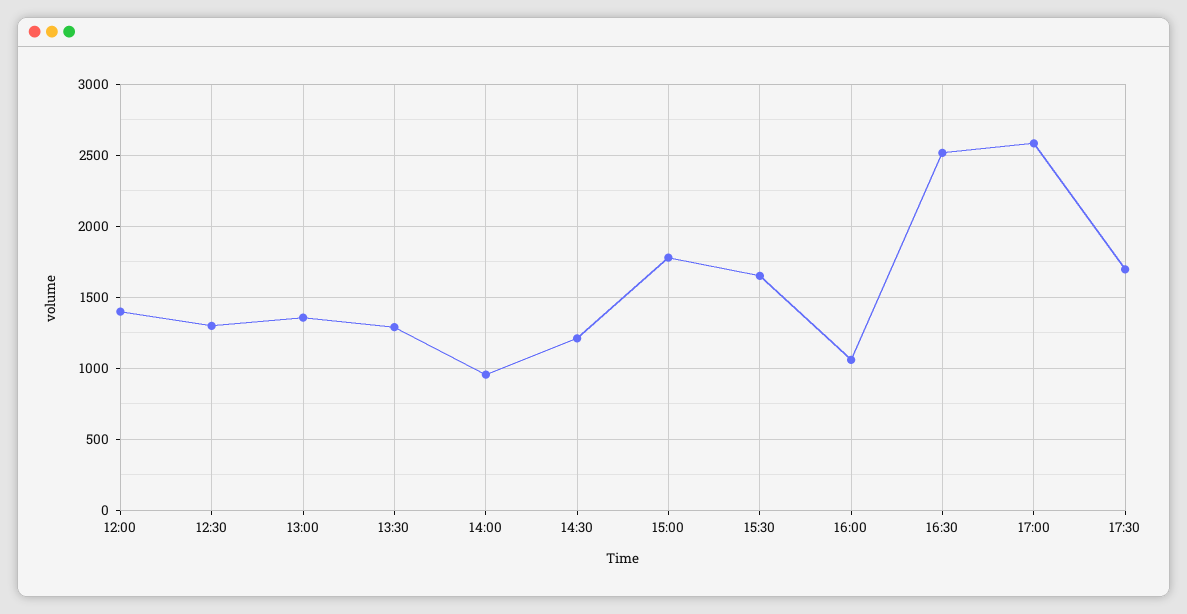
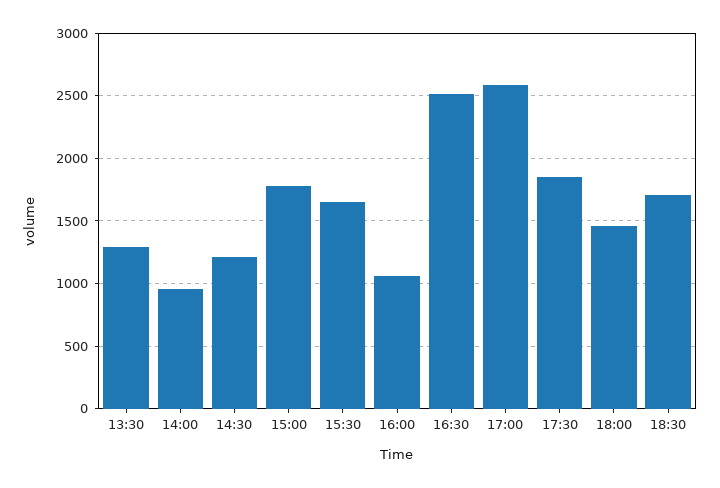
12:00: 1400 -> none
12:30: 1300 -> none
13:00: 1350 -> none
17:30: 1700 -> 1850
18:00: none -> 1450
18:30: none -> 1700

